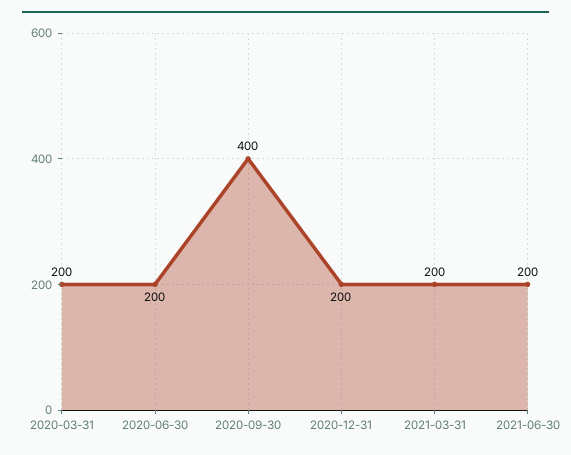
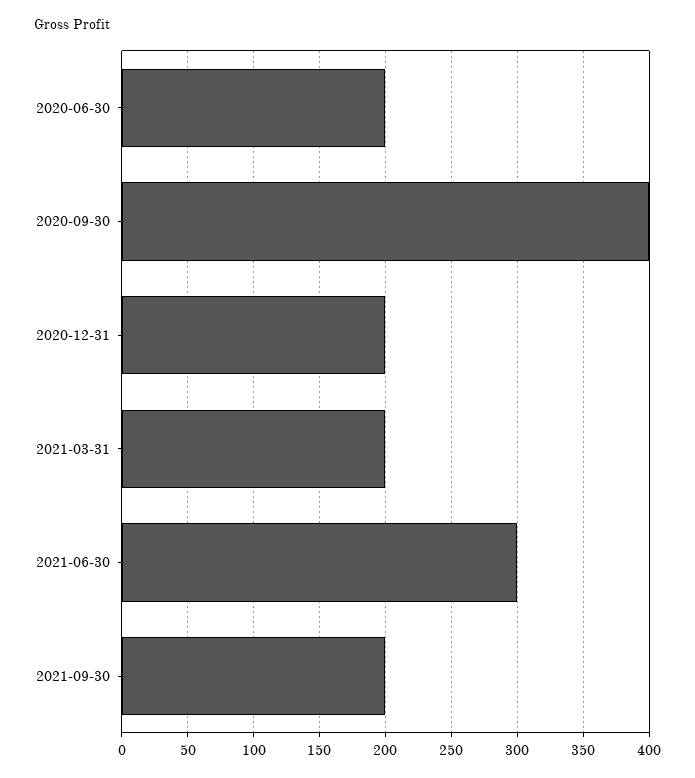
2020-03-31: 200 -> none
2021-06-30: 200 -> 300
2021-09-30: none -> 200

